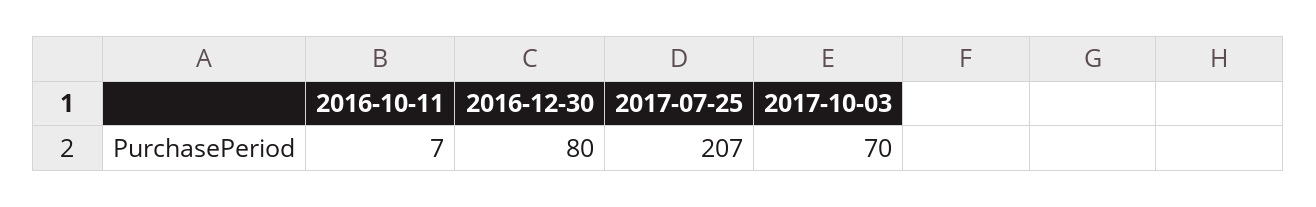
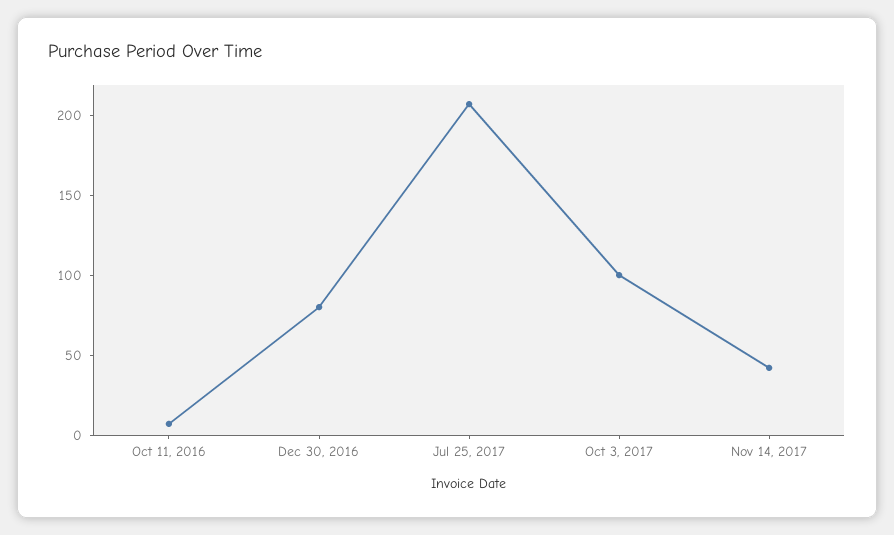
2017-10-03: 70 -> 100
Nov 14, 2017: none -> 40

